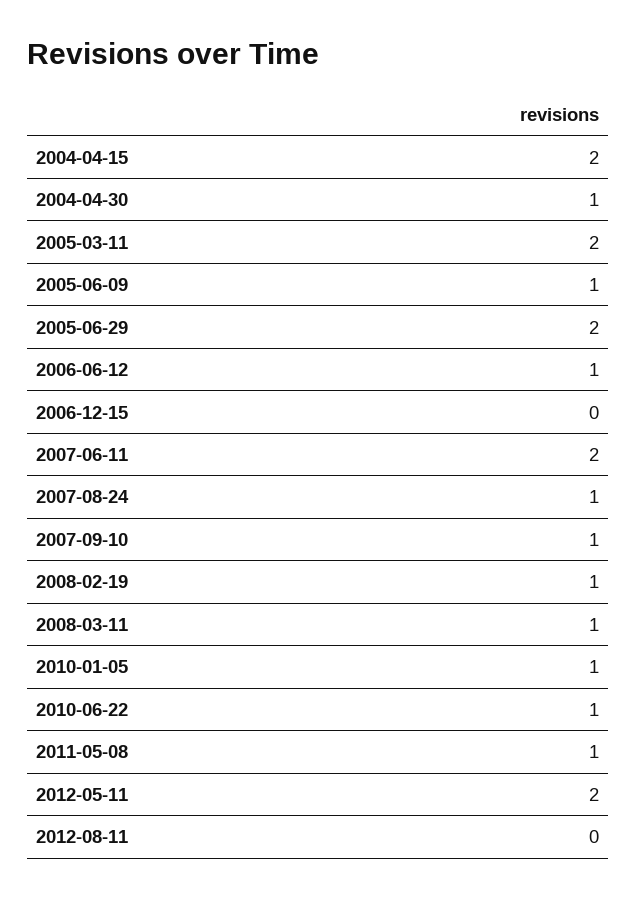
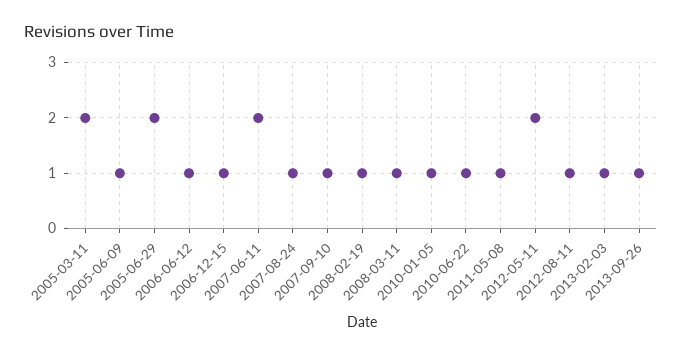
2004-04-15: 2 -> none
2004-04-30: 1 -> none
2006-12-15: 0 -> 1
2012-08-11: 0 -> 1
2013-02-03: none -> 1
2013-09-26: none -> 1

